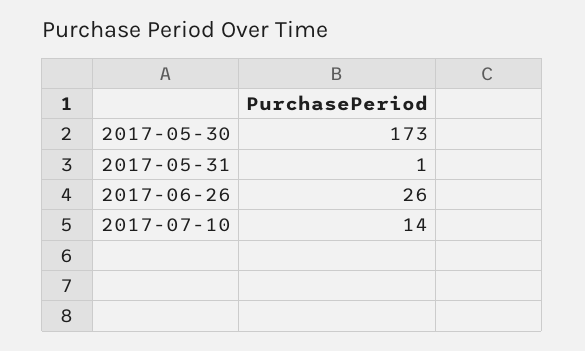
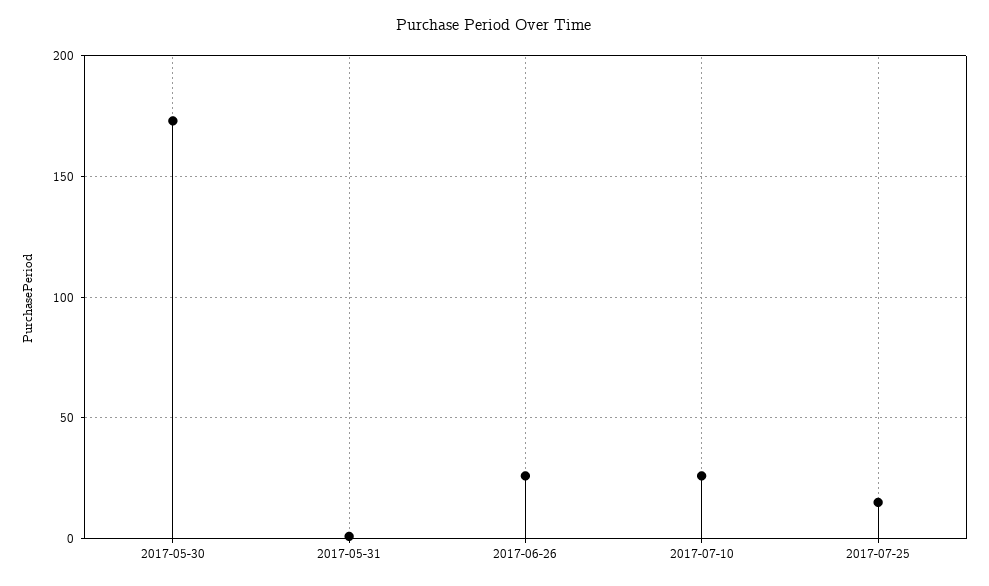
2017-07-10: 14 -> 25
2017-07-25: none -> 15

